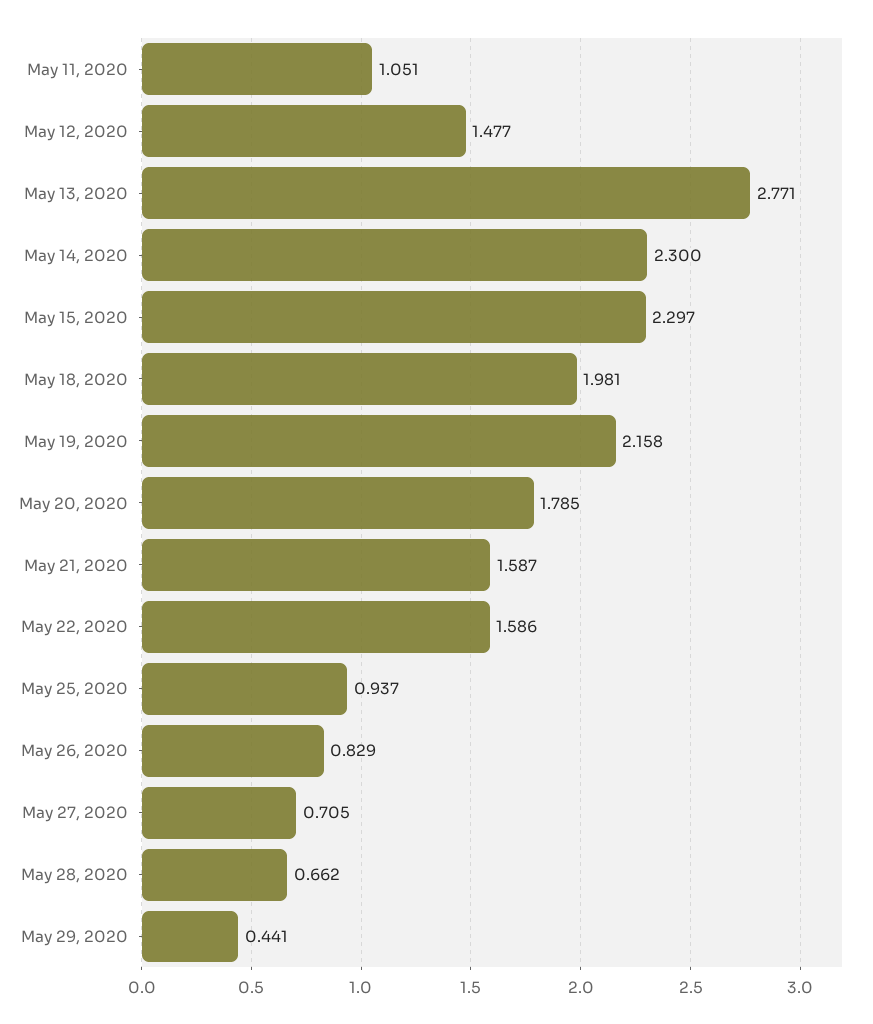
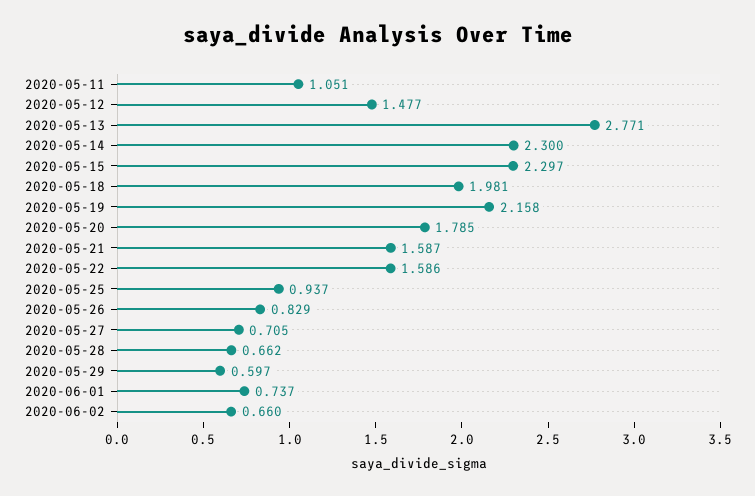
May 29, 2020: 0.441 -> 0.597
2020-06-01: none -> 0.737
2020-06-02: none -> 0.66

